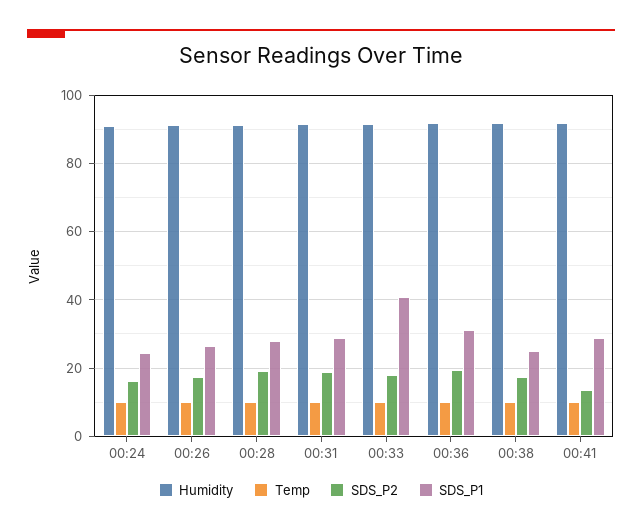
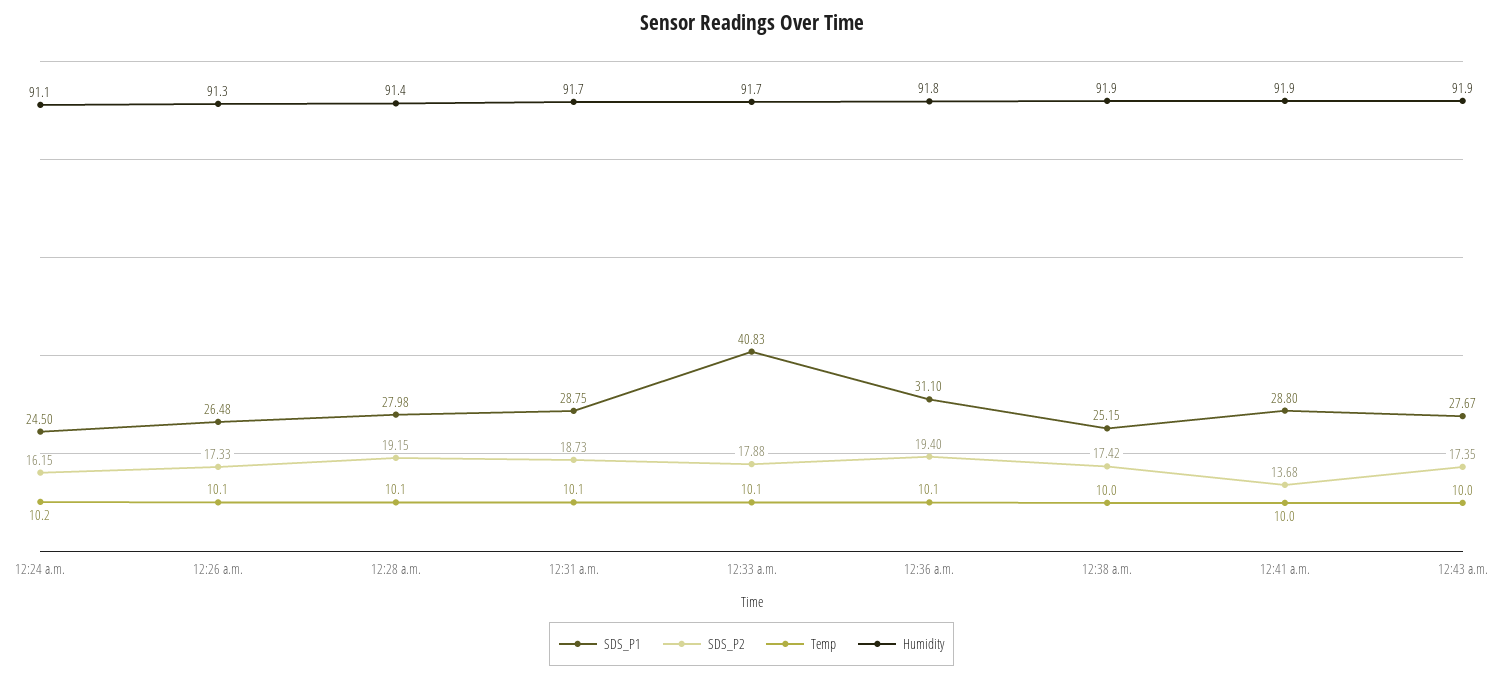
SDS_P1, 12:43 a.m.: none -> 27.67
SDS_P2, 12:43 a.m.: none -> 17.35
Temp, 12:43 a.m.: none -> 10
Humidity, 12:43 a.m.: none -> 91.9

